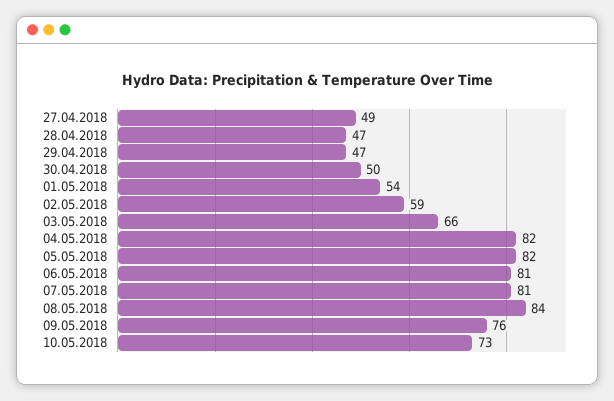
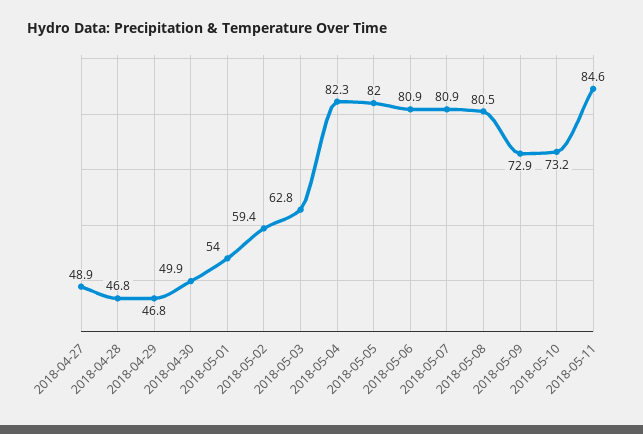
03.05.2018: 66 -> 62.8
08.05.2018: 84 -> 80.5
09.05.2018: 76 -> 72.9
2018-05-11: none -> 84.6

